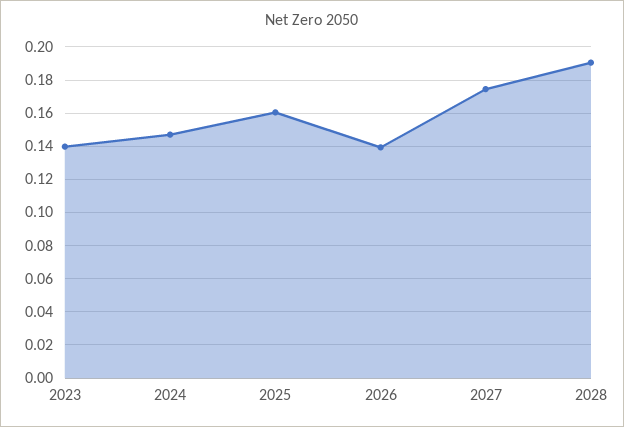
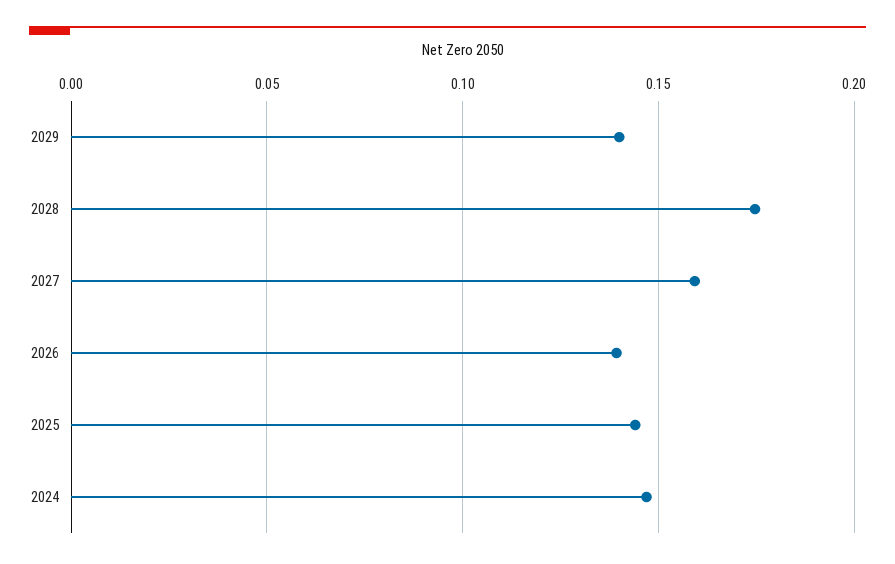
2023: 0.14 -> none
2025: 0.16 -> 0.145
2027: 0.175 -> 0.16
2028: 0.19 -> 0.175
2029: none -> 0.14

